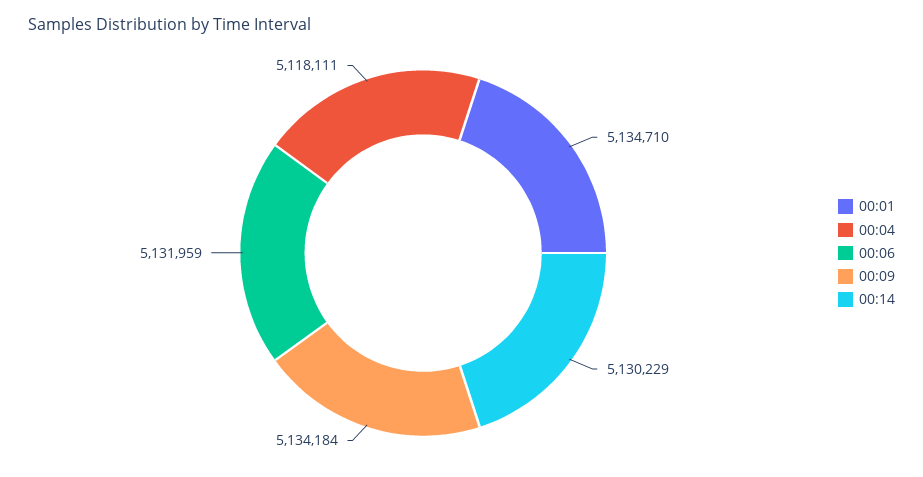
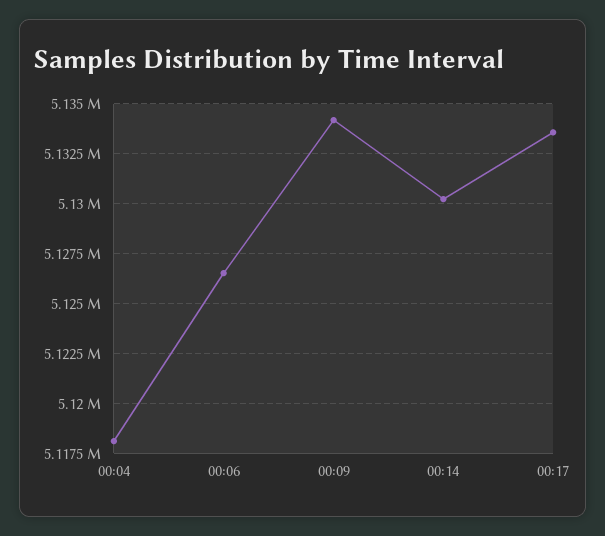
00:01: 5134710 -> none
00:06: 5131959 -> 5126500
00:17: none -> 5133500

